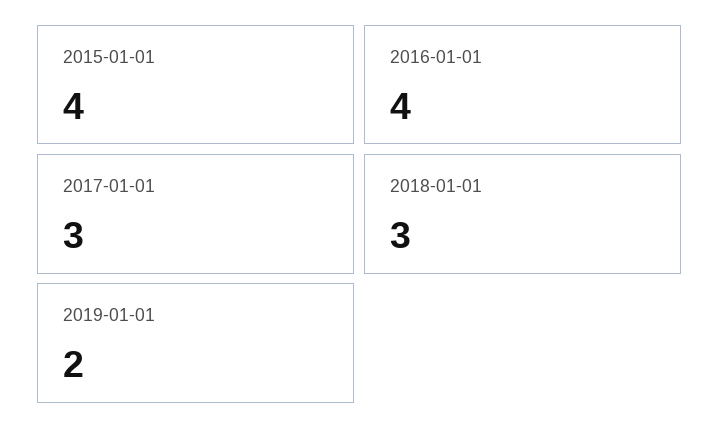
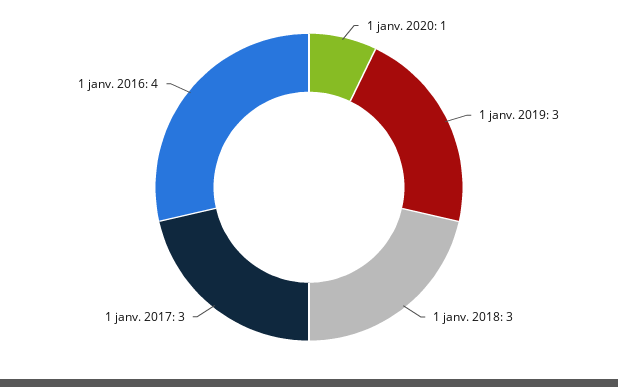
2015-01-01: 4 -> none
2019-01-01: 2 -> 3
1 janv. 2020: none -> 1

